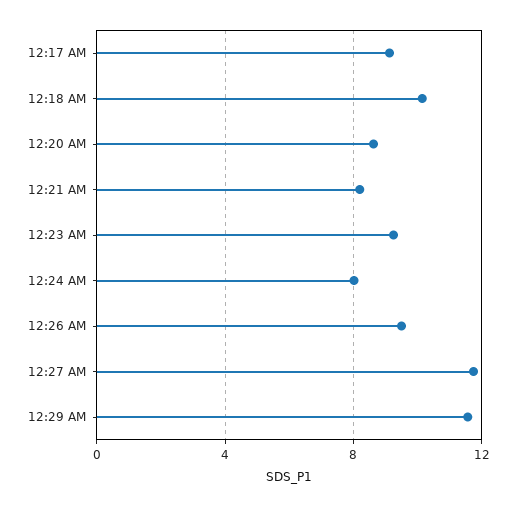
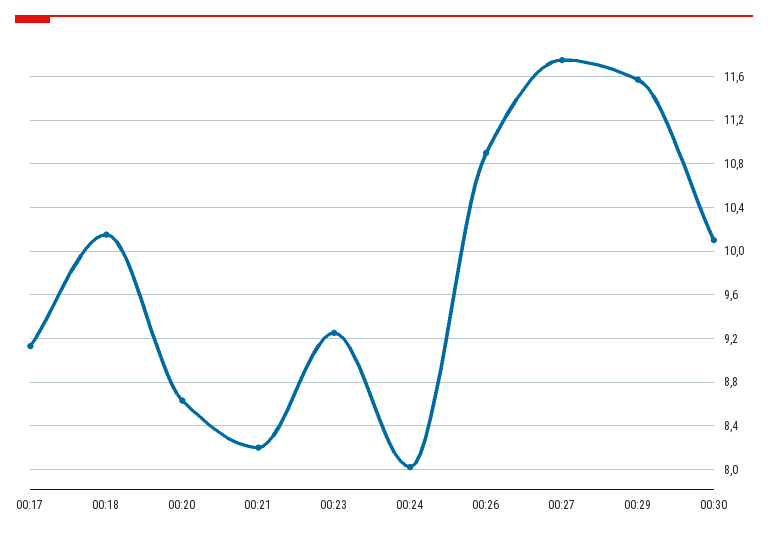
12:26 AM: 9.5 -> 10.9
00:30: none -> 10.1

